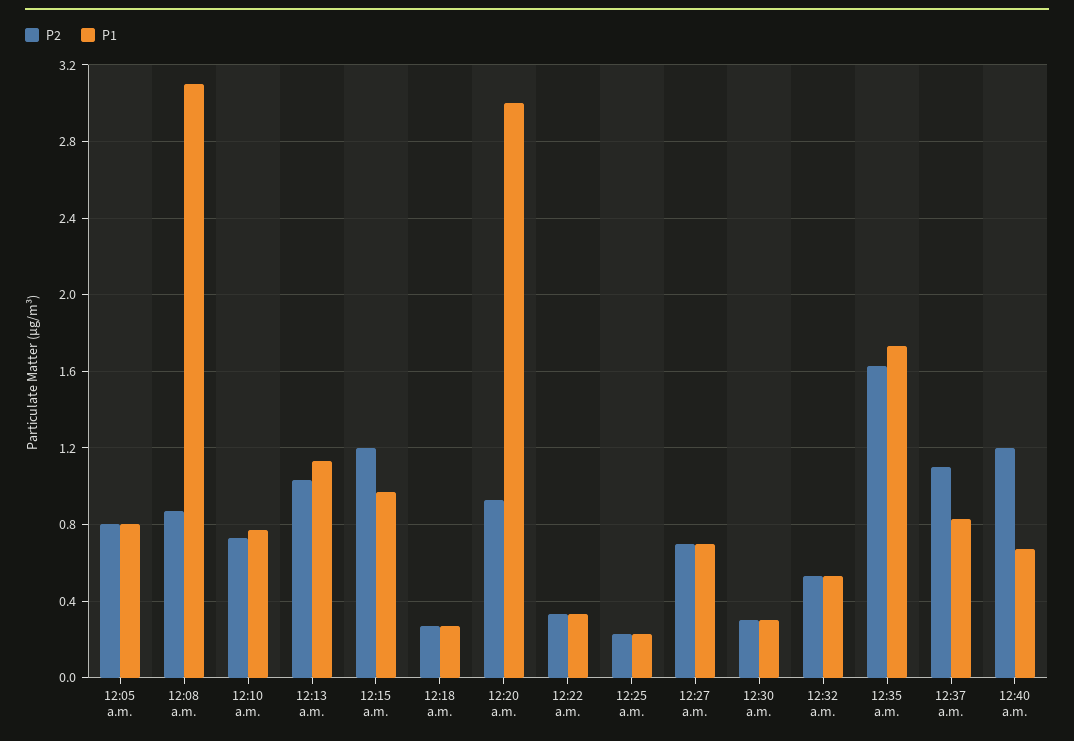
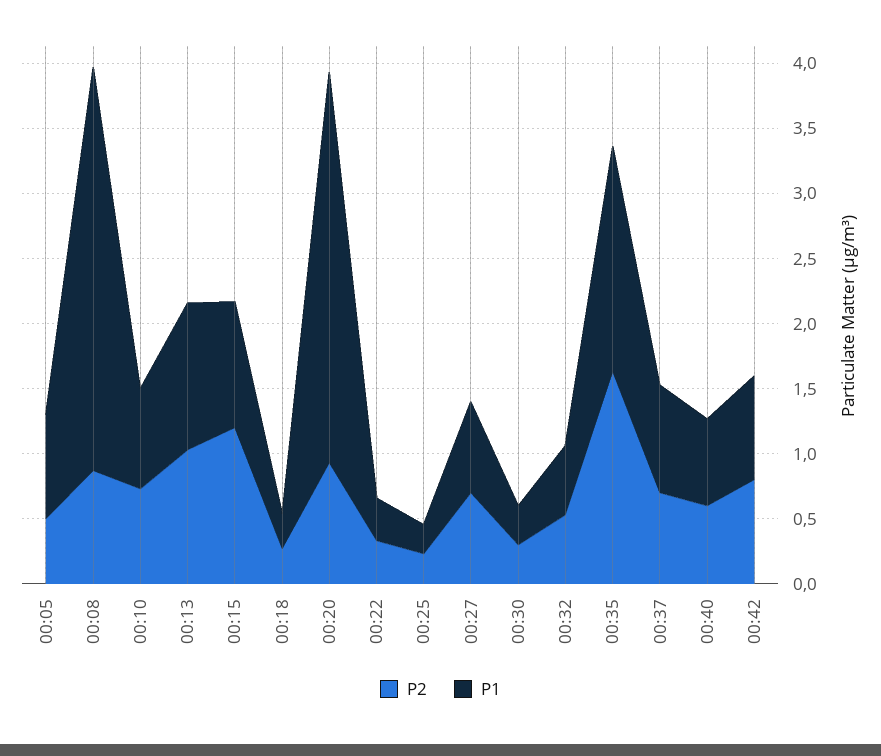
P2, 12:05 a.m.: 0.8 -> 0.5
P2, 12:37 a.m.: 1.1 -> 0.7
P2, 12:40 a.m.: 1.2 -> 0.6
P2, 00:42: none -> 0.8
P1, 00:42: none -> 0.8

